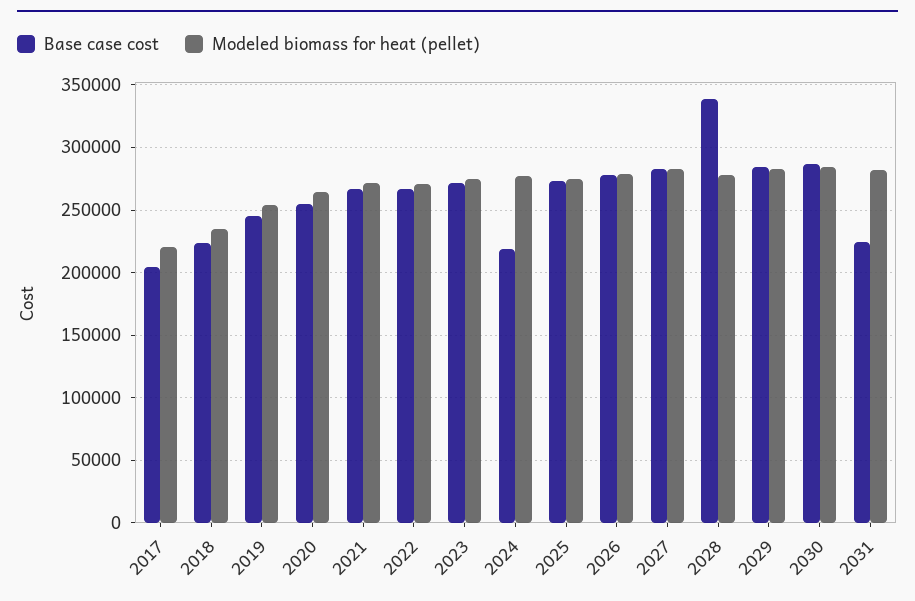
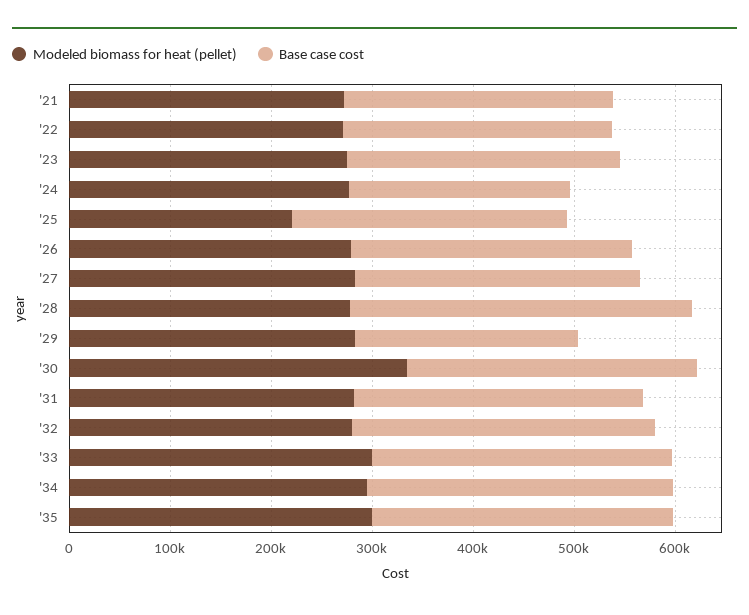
Base case cost, 2017: 205000 -> none
Modeled biomass for heat (pellet), 2017: 220000 -> none
Base case cost, 2018: 225000 -> none
Modeled biomass for heat (pellet), 2018: 235000 -> none
Base case cost, 2019: 245000 -> none
Modeled biomass for heat (pellet), 2019: 255000 -> none
Base case cost, 2020: 255000 -> none
Modeled biomass for heat (pellet), 2020: 265000 -> none
Modeled biomass for heat (pellet), 2025: 275000 -> 220000
Base case cost, 2029: 285000 -> 220000
Modeled biomass for heat (pellet), 2030: 285000 -> 340000
Base case cost, 2031: 225000 -> 280000
Modeled biomass for heat (pellet), '32: none -> 280000
Base case cost, '32: none -> 300000
Modeled biomass for heat (pellet), '33: none -> 300000
Base case cost, '33: none -> 300000
Modeled biomass for heat (pellet), '34: none -> 300000
Base case cost, '34: none -> 300000
Modeled biomass for heat (pellet), '35: none -> 300000
Base case cost, '35: none -> 300000

